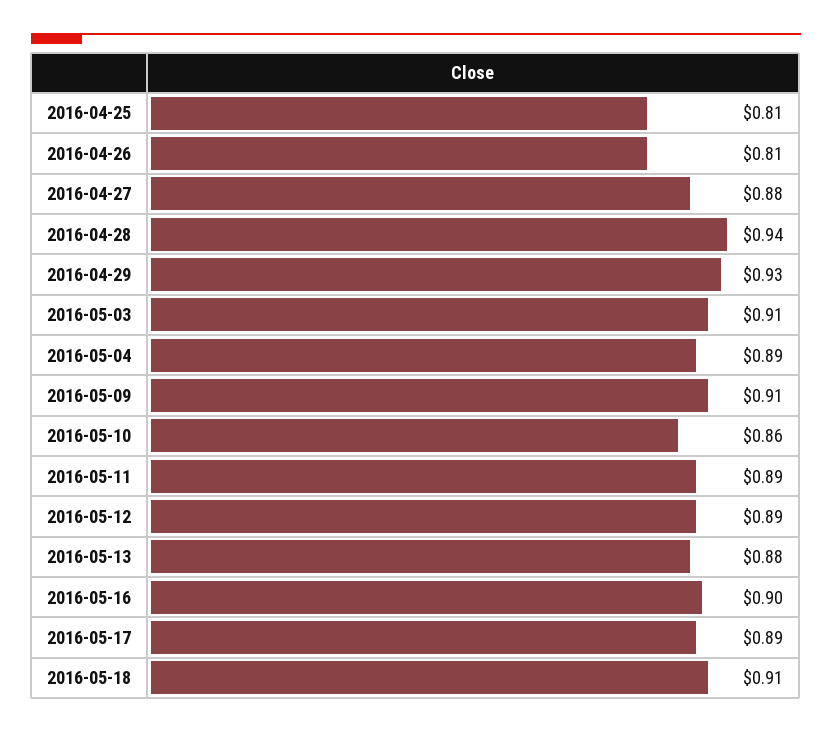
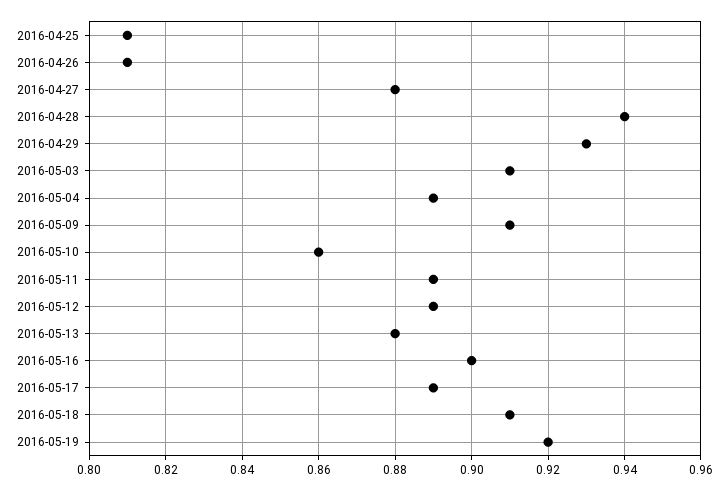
2016-05-19: none -> 0.92

